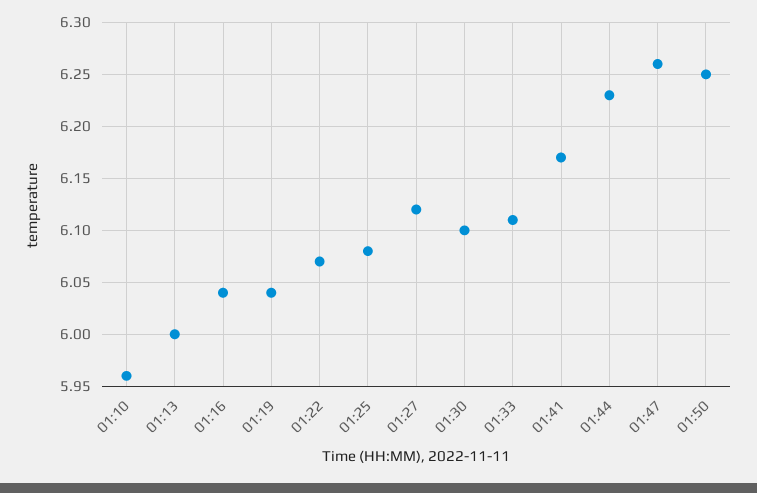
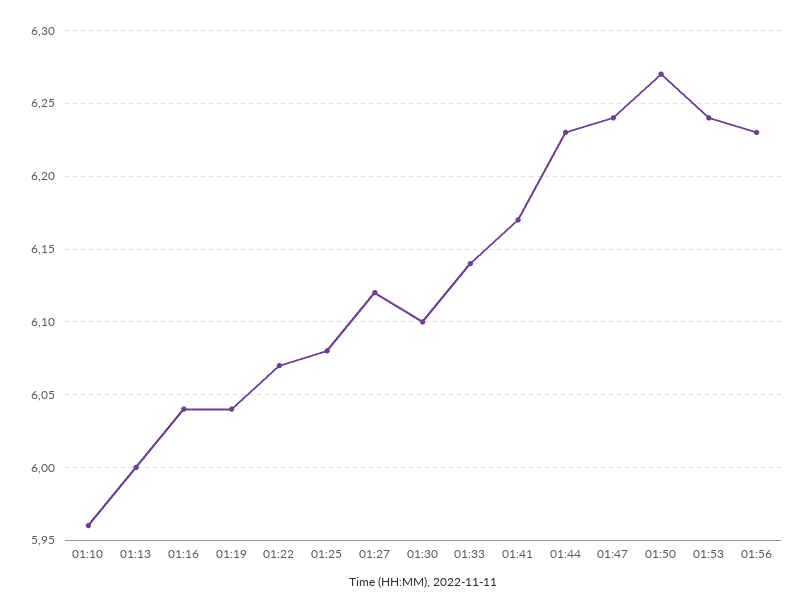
01:33: 6.11 -> 6.14
01:47: 6.26 -> 6.24
01:50: 6.25 -> 6.27
01:53: none -> 6.24
01:56: none -> 6.23

